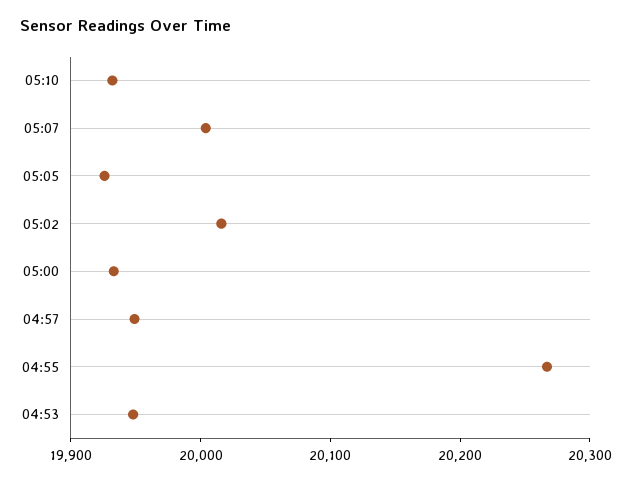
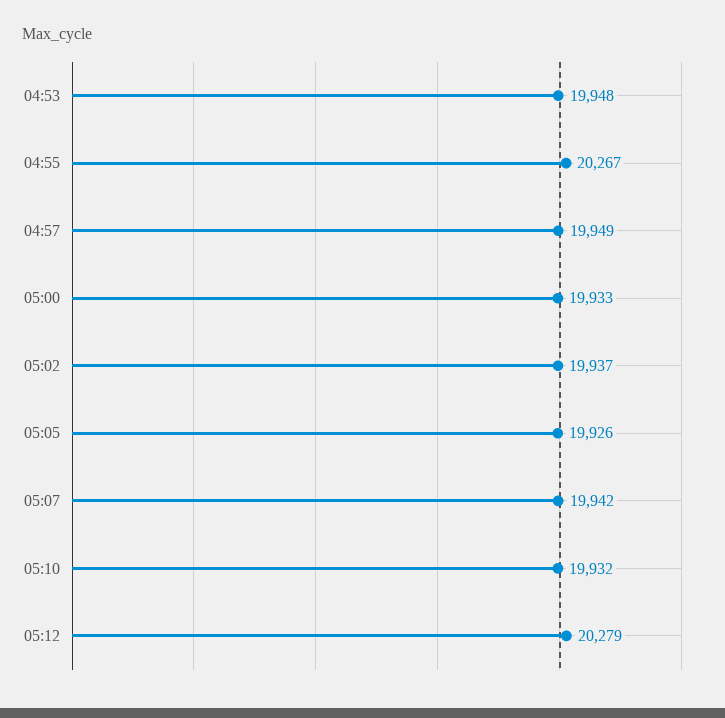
05:07: 20000 -> 19942
05:02: 20020 -> 19937
05:12: none -> 20279

